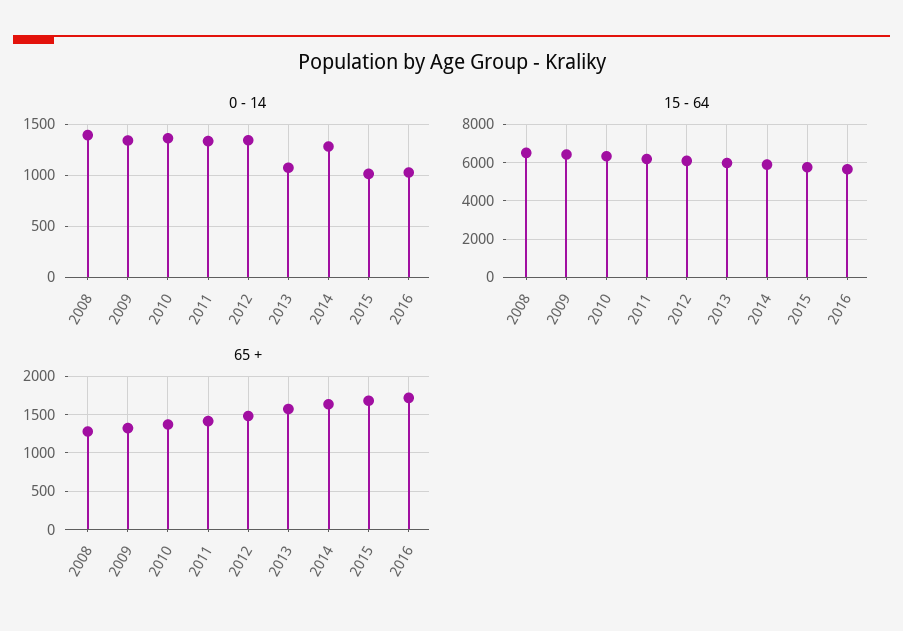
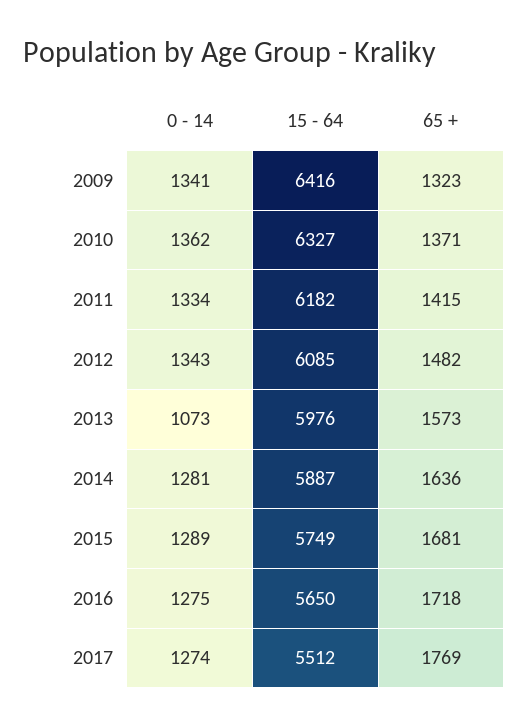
0 - 14, 2008: 1400 -> none
0 - 14, 2015: 1000 -> 1289
0 - 14, 2016: 1000 -> 1275
15 - 64, 2008: 6500 -> none
65 +, 2008: 1300 -> none
0 - 14, 2017: none -> 1274
15 - 64, 2017: none -> 5512
65 +, 2017: none -> 1769

